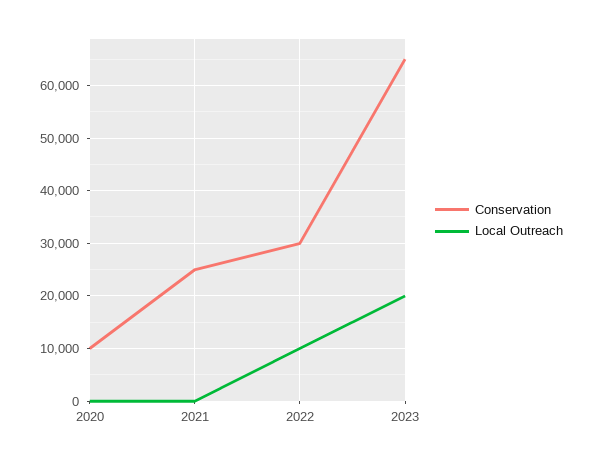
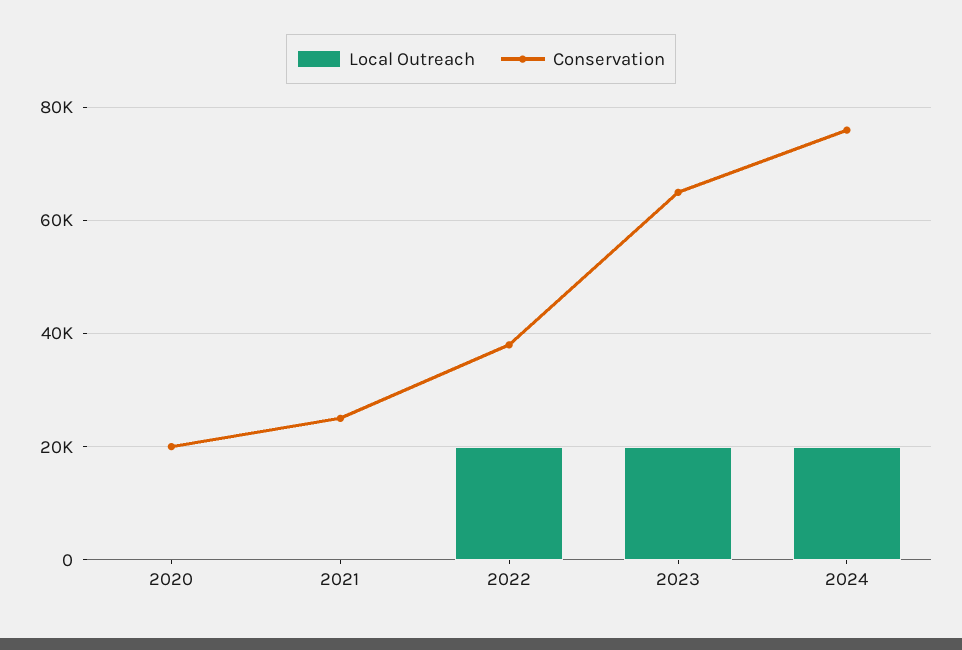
Conservation, 2020: 10000 -> 20000
Conservation, 2022: 30000 -> 38000
Local Outreach, 2022: 10000 -> 20000
Local Outreach, 2024: none -> 20000
Conservation, 2024: none -> 76000

